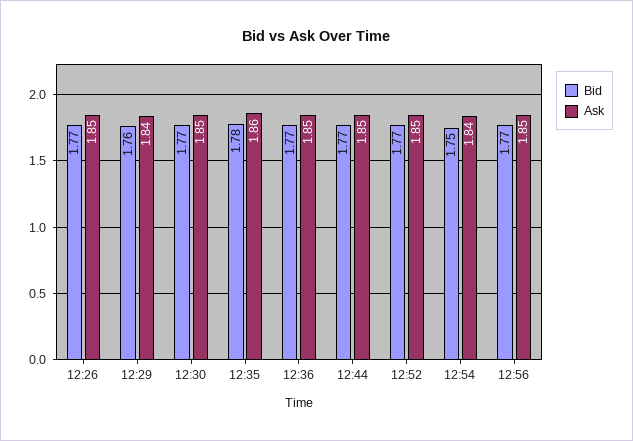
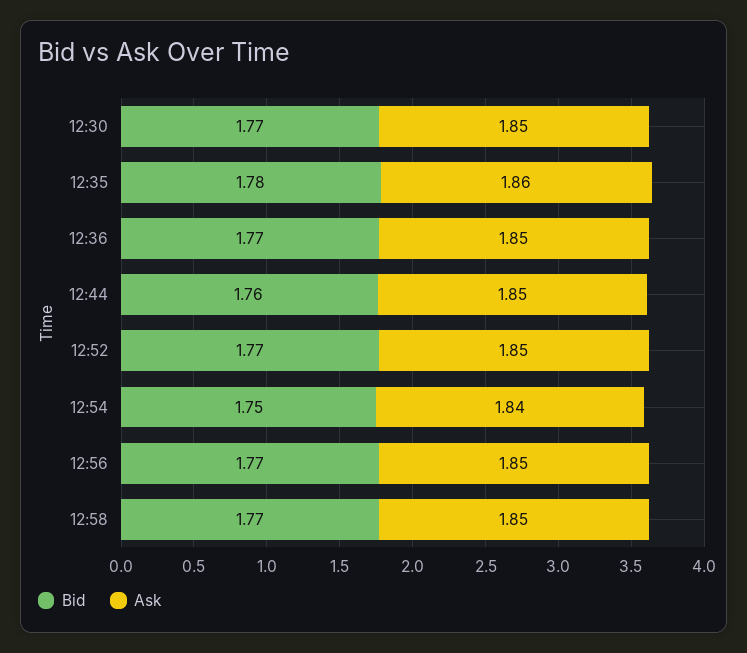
Bid, 12:26: 1.77 -> none
Ask, 12:26: 1.85 -> none
Bid, 12:29: 1.76 -> none
Ask, 12:29: 1.84 -> none
Bid, 12:44: 1.77 -> 1.76
Bid, 12:58: none -> 1.77
Ask, 12:58: none -> 1.85

